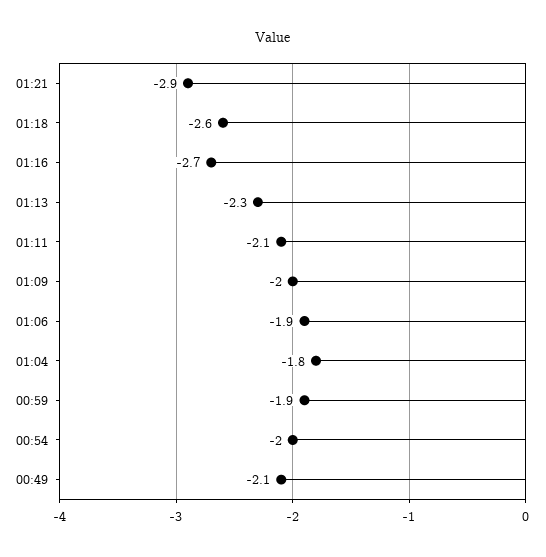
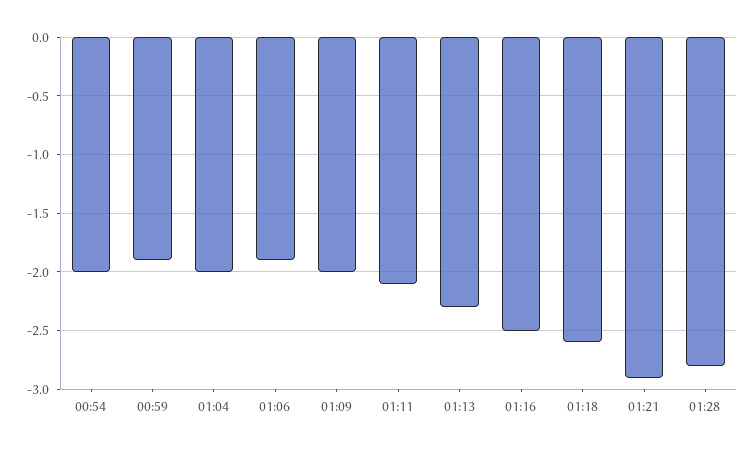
01:16: -2.7 -> -2.5
01:04: -1.8 -> -2
00:49: -2.1 -> none
01:28: none -> -2.8

